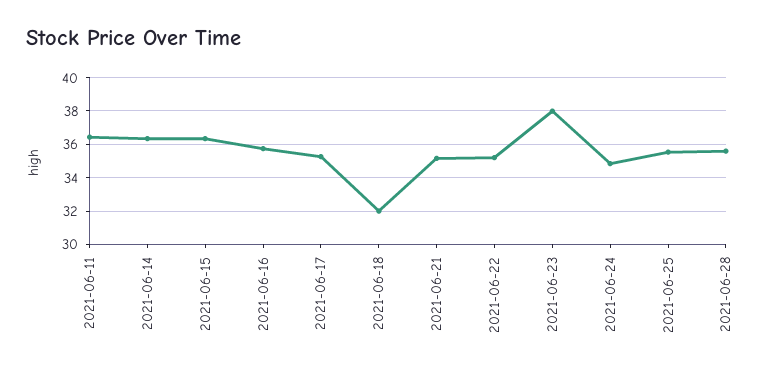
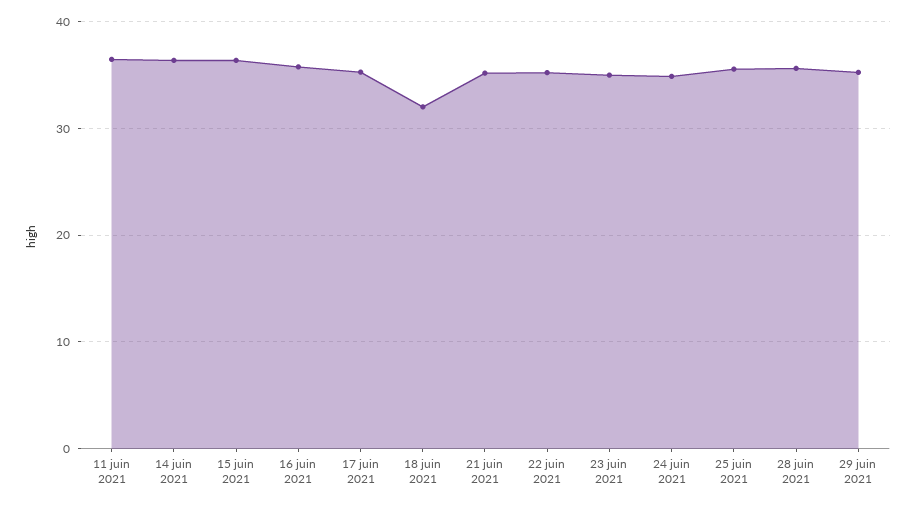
2021-06-23: 38 -> 35
29 juin 2021: none -> 35

